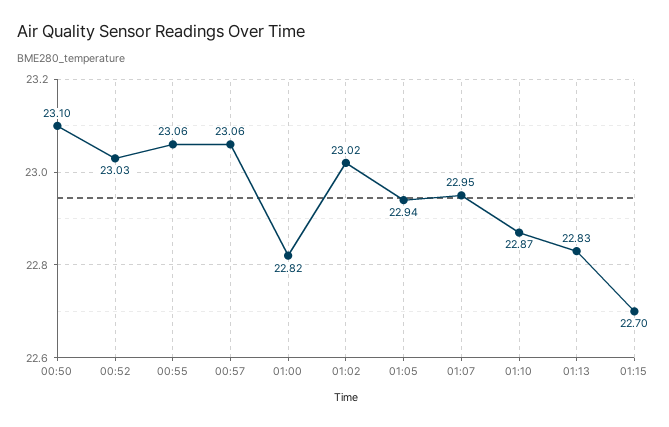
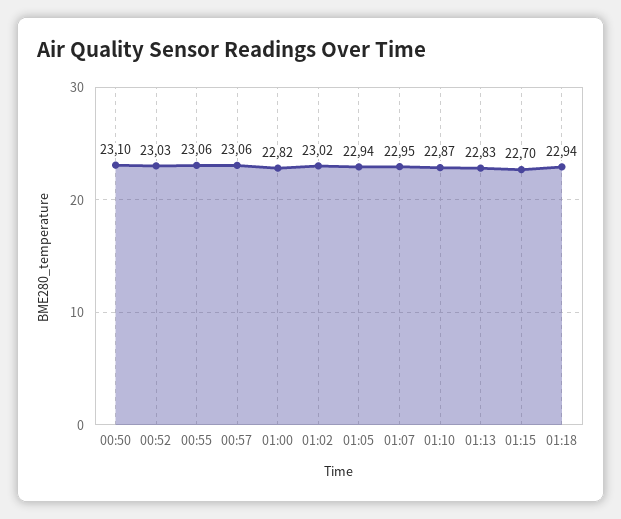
01:18: none -> 22.94

